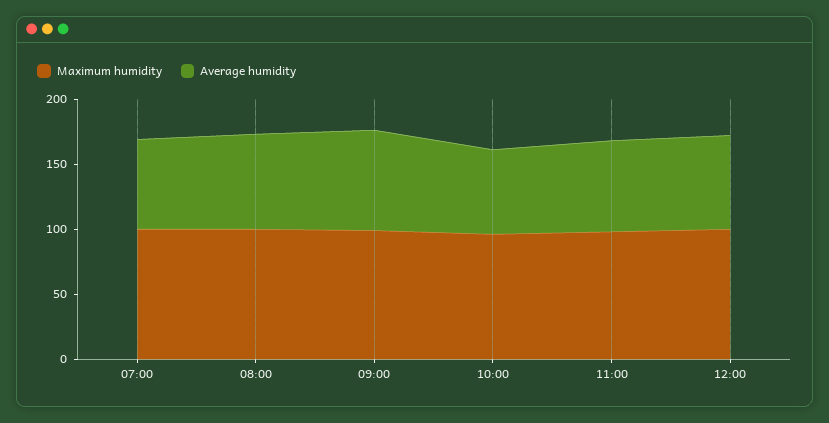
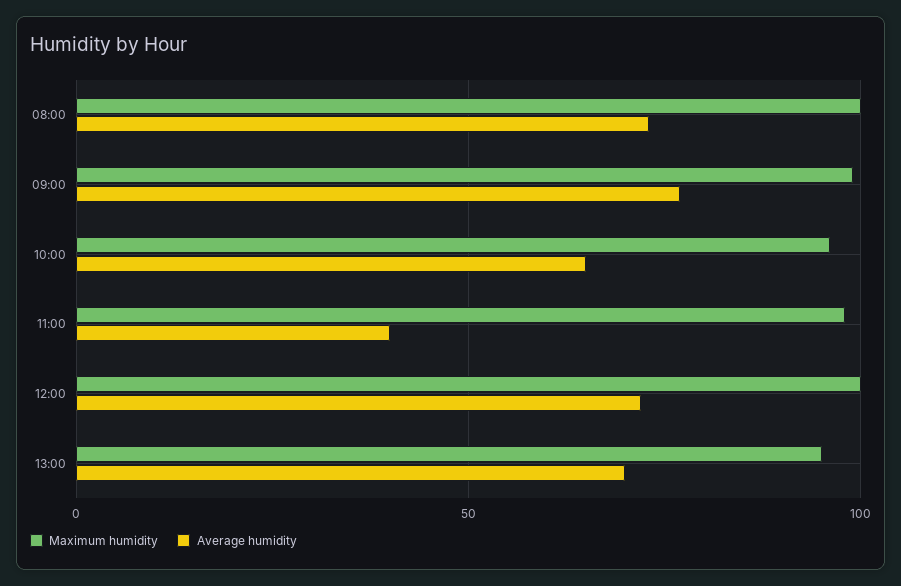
Maximum humidity, 07:00: 100 -> none
Average humidity, 07:00: 70 -> none
Average humidity, 11:00: 70 -> 40
Maximum humidity, 13:00: none -> 95
Average humidity, 13:00: none -> 70

